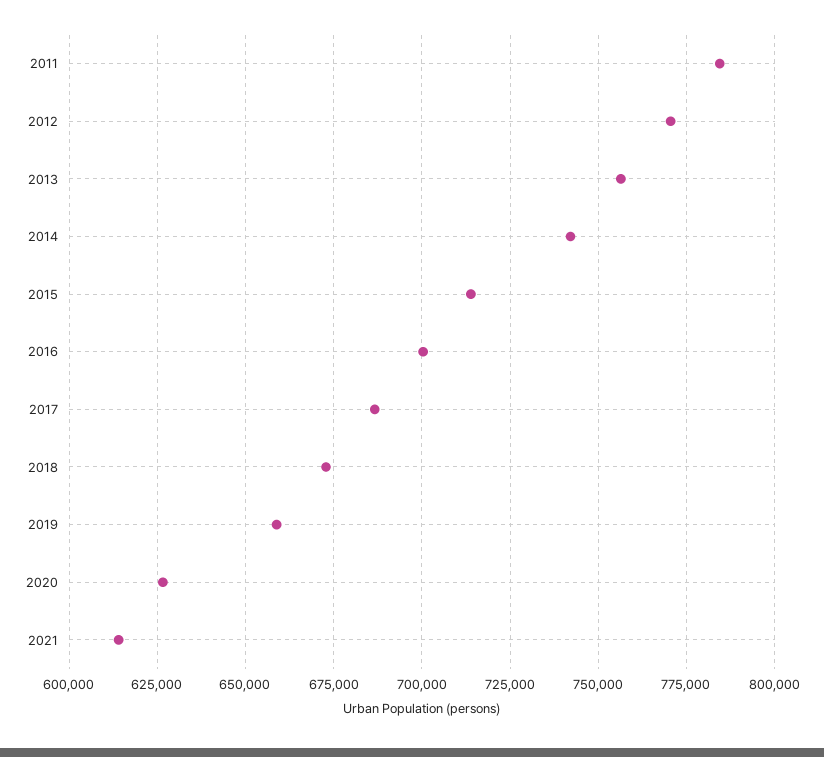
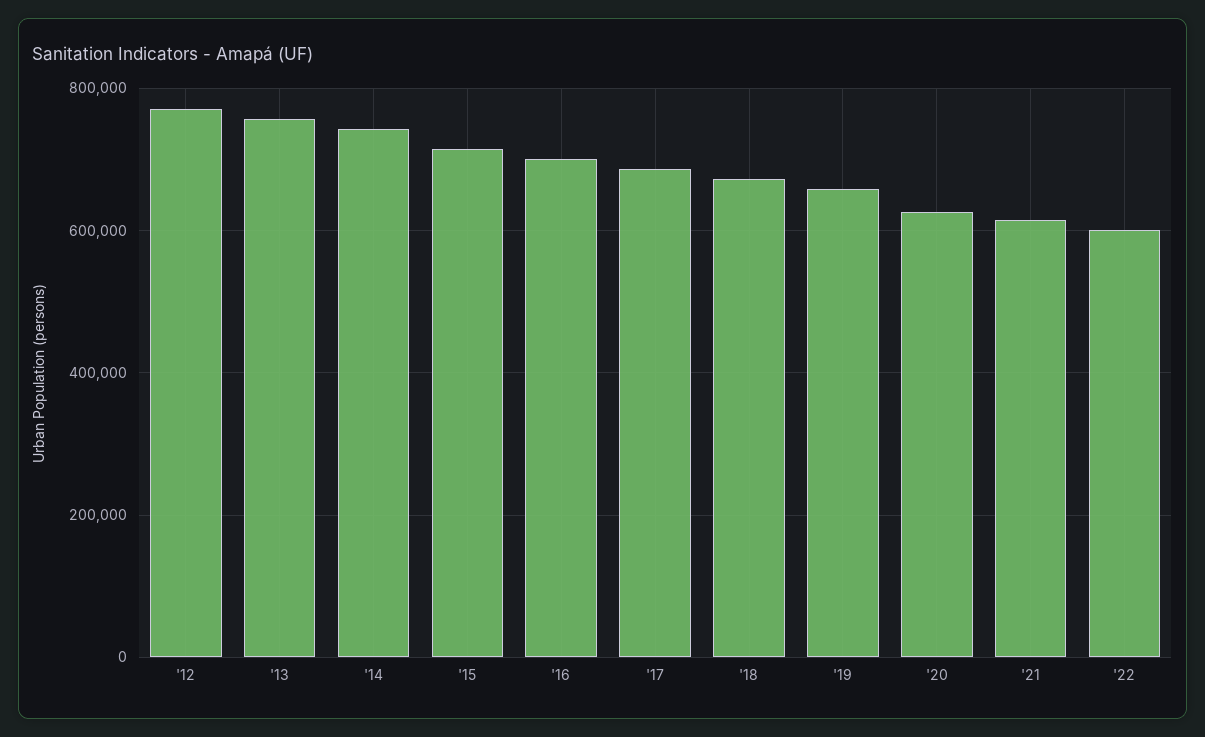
2011: 785000 -> none
'22: none -> 600000

